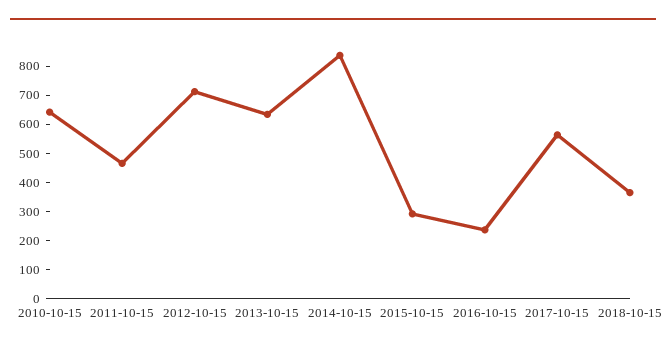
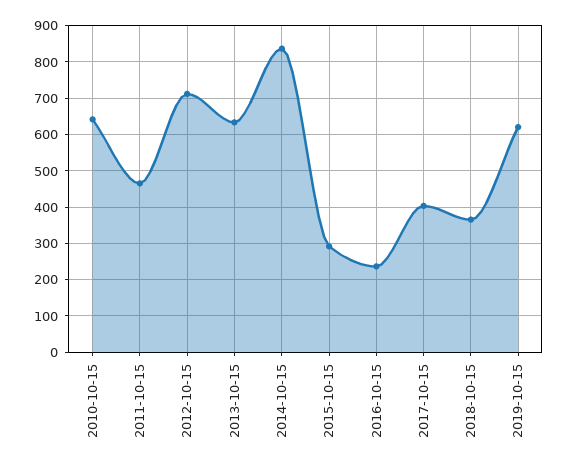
2017-10-15: 550 -> 400
2019-10-15: none -> 620

